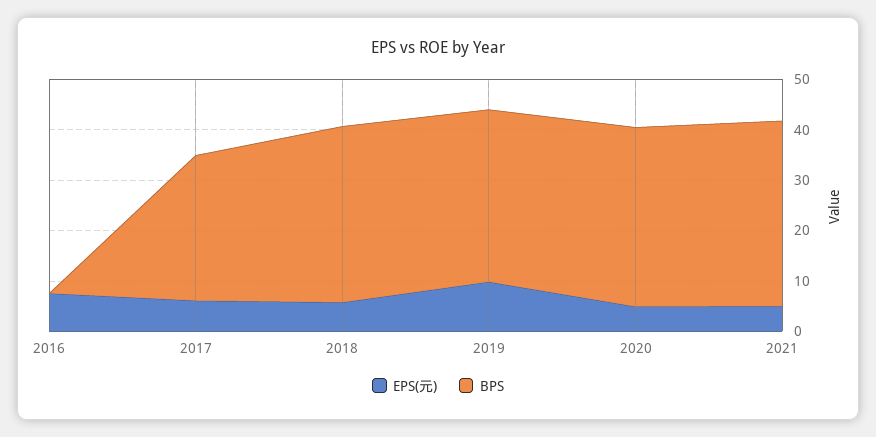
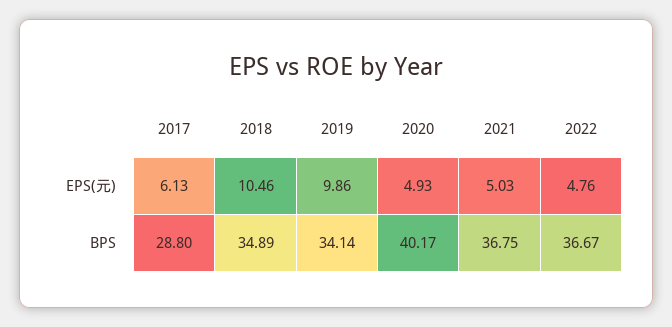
EPS(元), 2016: 8 -> none
BPS, 2016: 0 -> none
EPS(元), 2018: 6 -> 10.46
BPS, 2020: 36 -> 40.17
EPS(元), 2022: none -> 4.76
BPS, 2022: none -> 36.67

